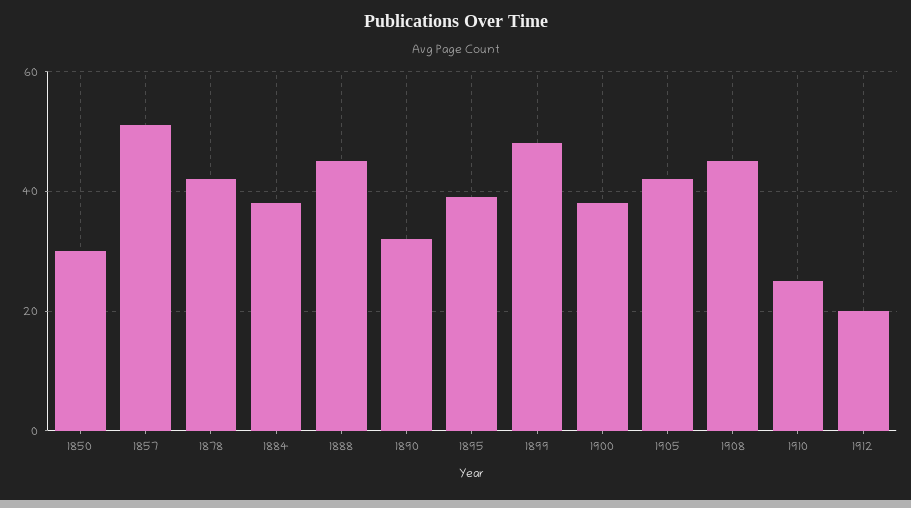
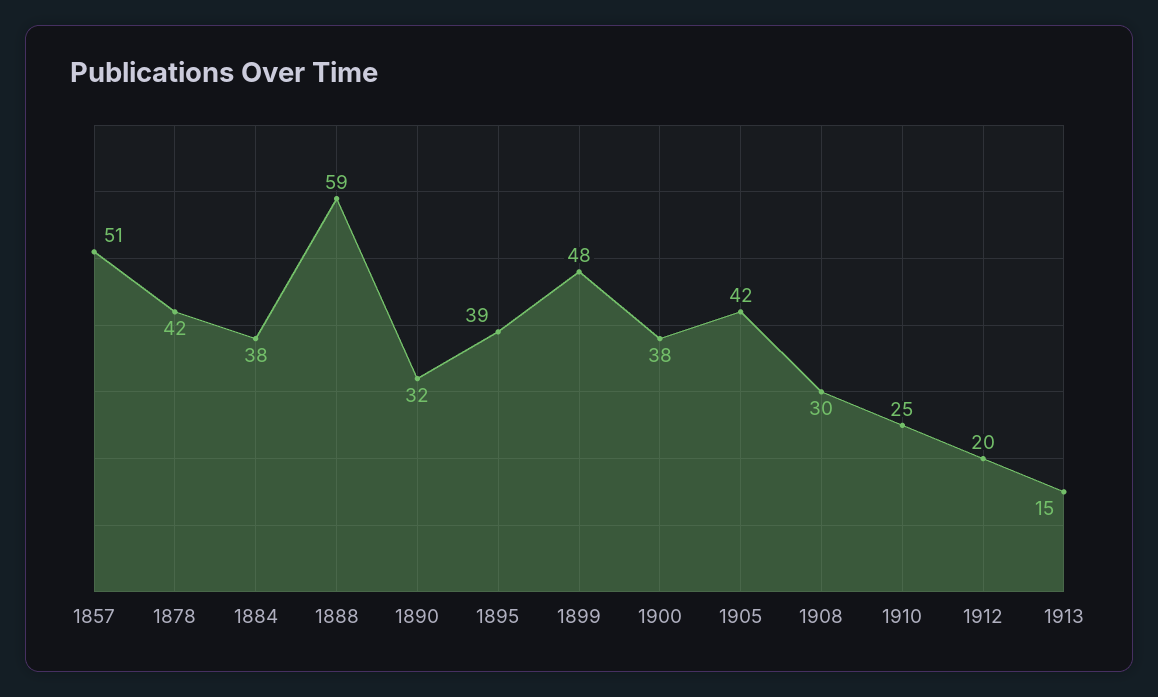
1850: 30 -> none
1888: 45 -> 59
1908: 45 -> 30
1913: none -> 15

